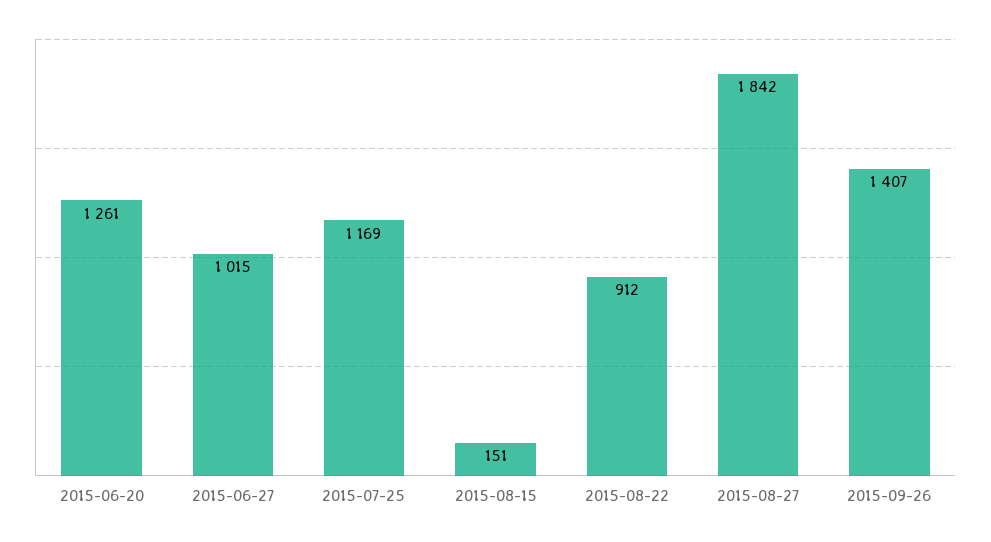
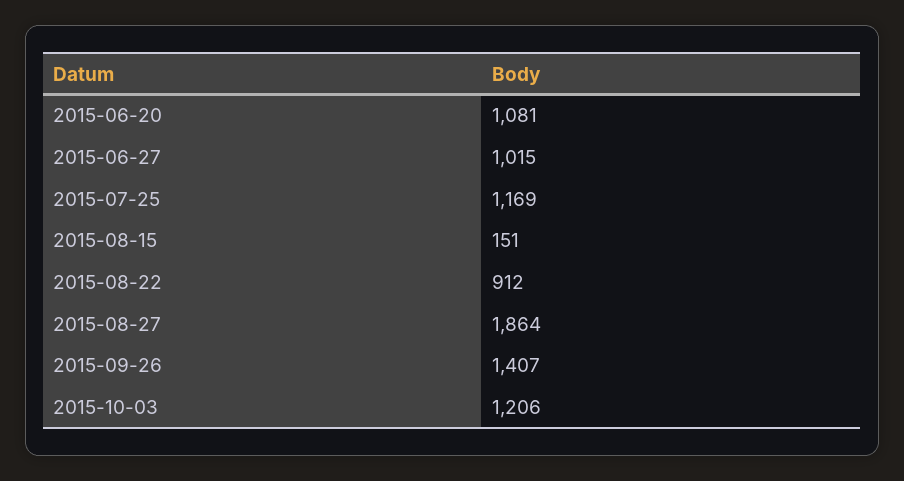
2015-06-20: 1261 -> 1081
2015-08-27: 1842 -> 1864
2015-10-03: none -> 1206

